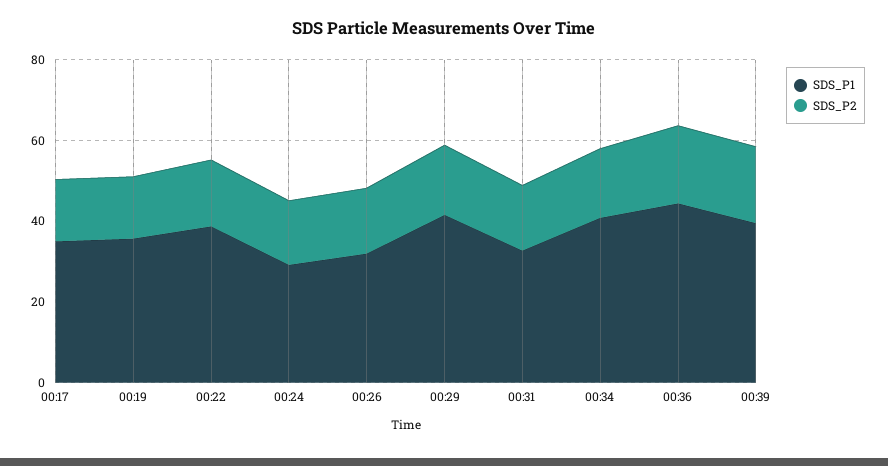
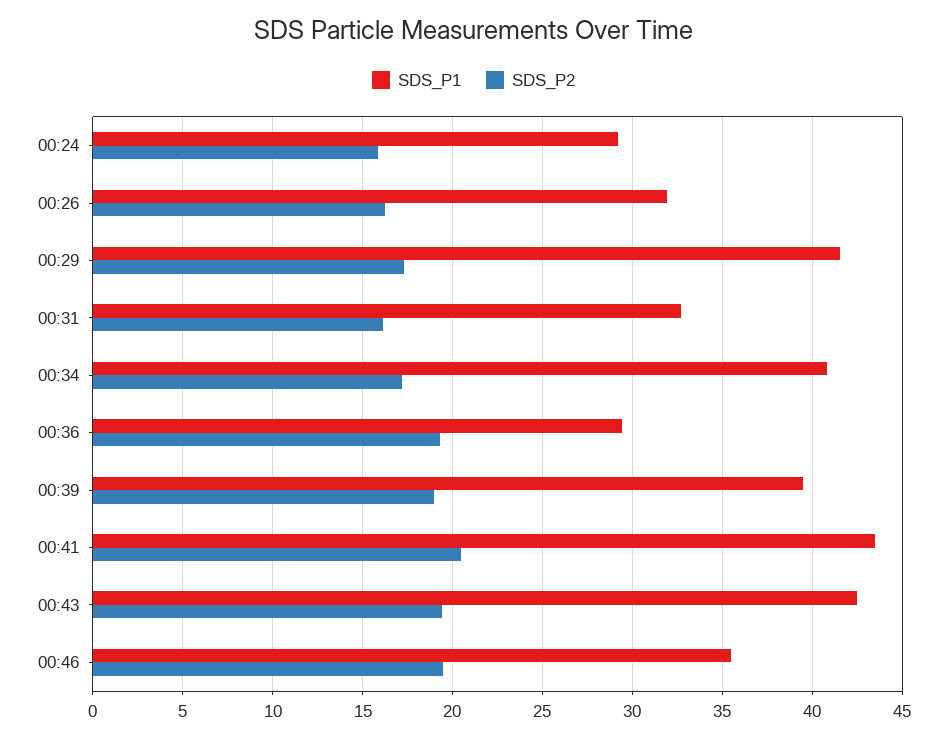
SDS_P1, 00:17: 35 -> none
SDS_P2, 00:17: 15 -> none
SDS_P1, 00:19: 35 -> none
SDS_P2, 00:19: 15 -> none
SDS_P1, 00:22: 40 -> none
SDS_P2, 00:22: 15 -> none
SDS_P1, 00:36: 45 -> 29.5
SDS_P1, 00:41: none -> 43.5
SDS_P2, 00:41: none -> 20.5
SDS_P1, 00:43: none -> 42.5
SDS_P2, 00:43: none -> 19.5
SDS_P1, 00:46: none -> 35.5
SDS_P2, 00:46: none -> 19.5

